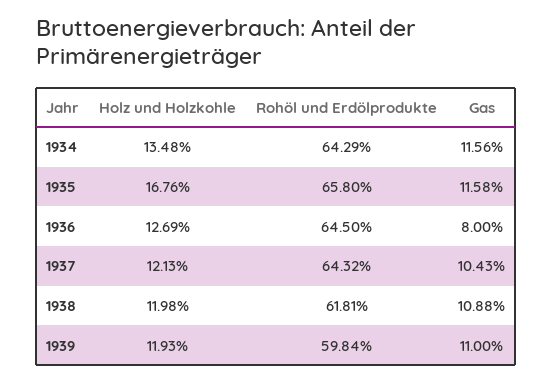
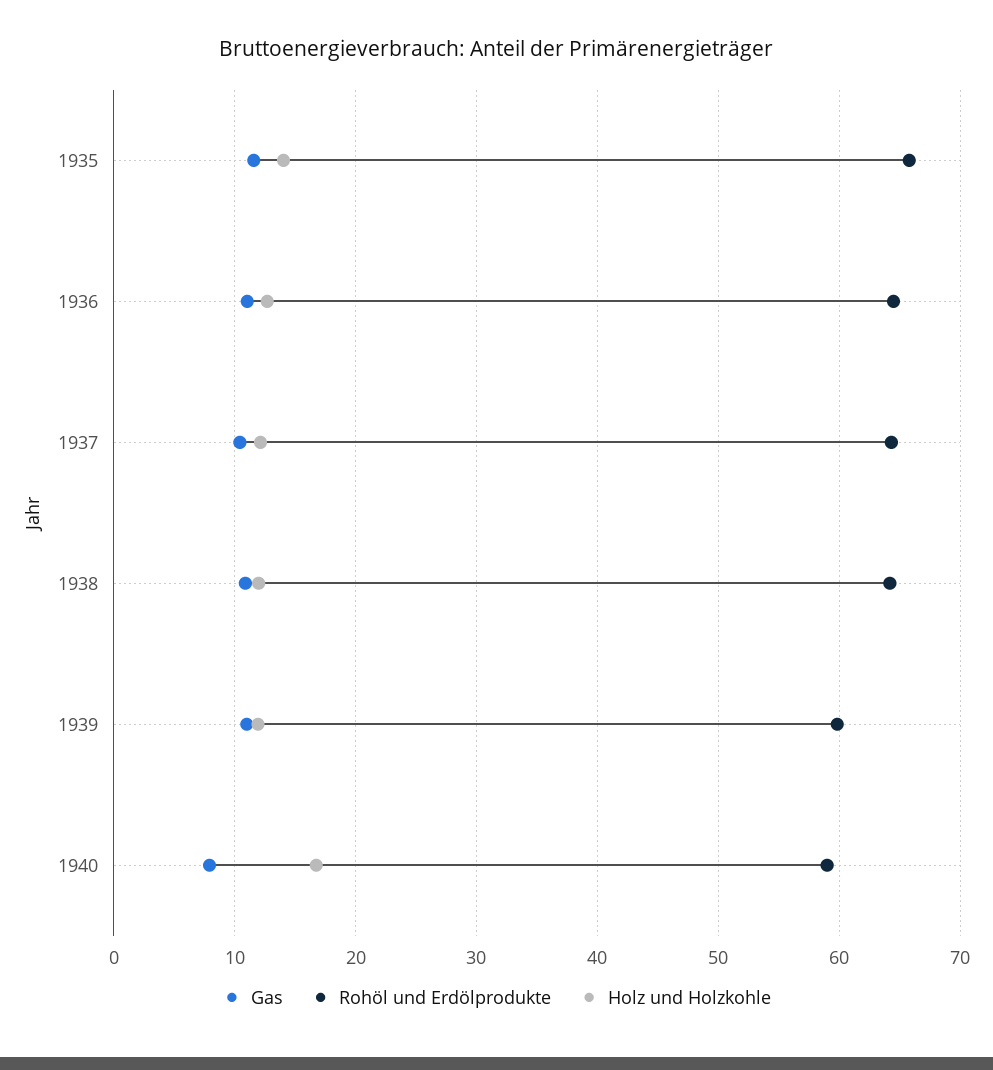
Holz und Holzkohle, 1934: 13.48 -> none
Rohöl und Erdölprodukte, 1934: 64.29 -> none
Gas, 1934: 11.56 -> none
Holz und Holzkohle, 1935: 16.76 -> 14
Gas, 1936: 8 -> 11
Rohöl und Erdölprodukte, 1938: 61.81 -> 64
Gas, 1940: none -> 8
Rohöl und Erdölprodukte, 1940: none -> 59
Holz und Holzkohle, 1940: none -> 17

